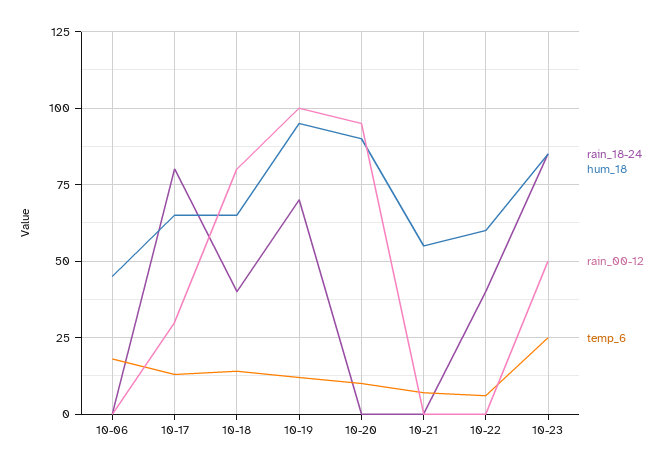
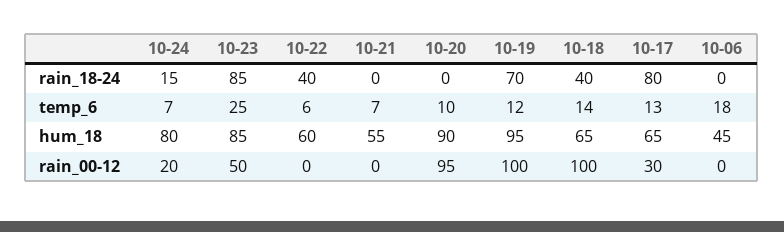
rain_00-12, 10-18: 80 -> 100
rain_18-24, 10-24: none -> 15
temp_6, 10-24: none -> 7
hum_18, 10-24: none -> 80
rain_00-12, 10-24: none -> 20

